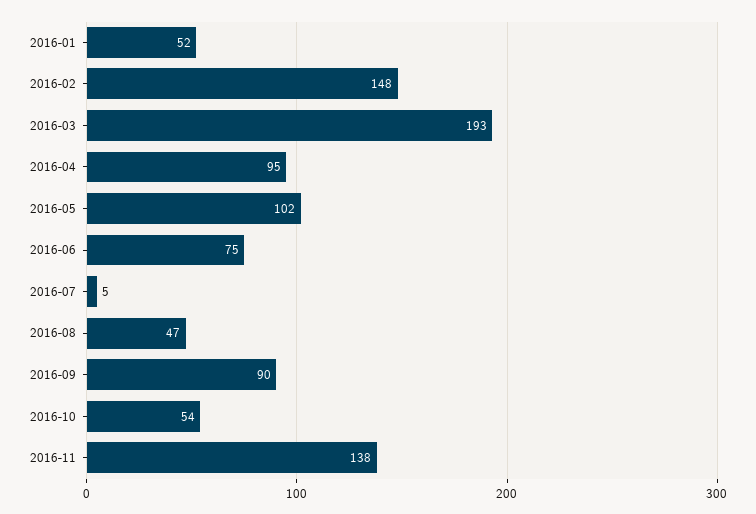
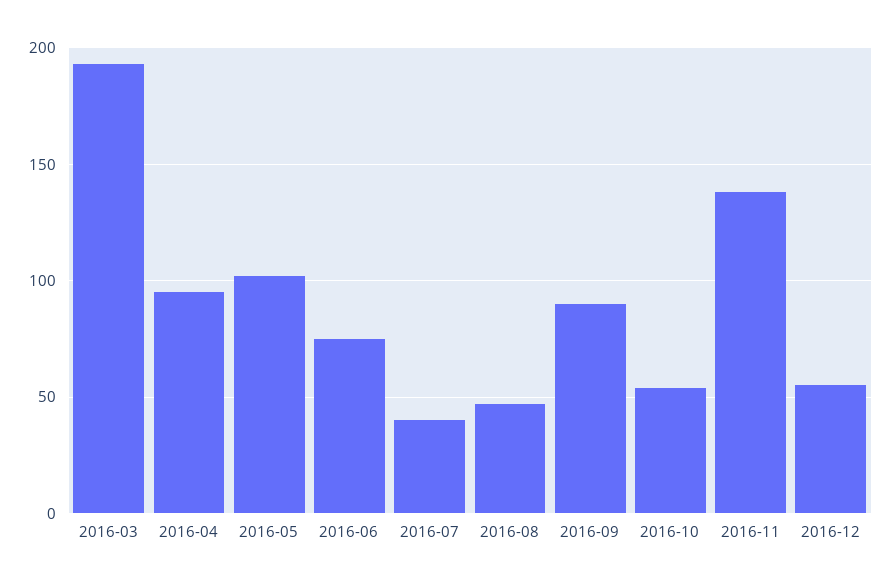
2016-01: 52 -> none
2016-02: 148 -> none
2016-07: 5 -> 40
2016-12: none -> 55

